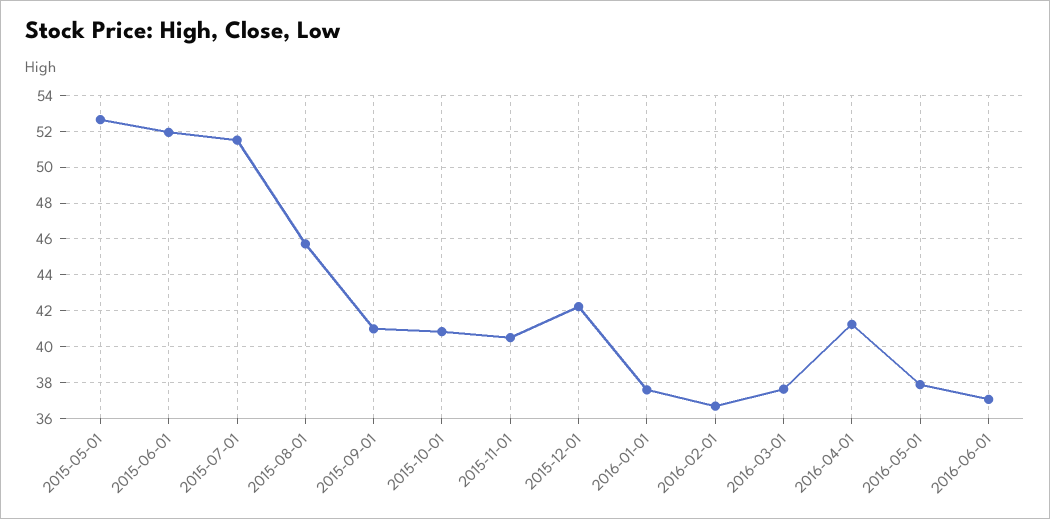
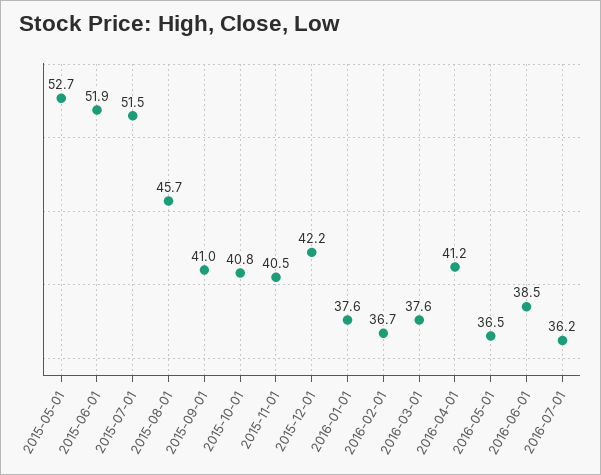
2016-05-01: 38 -> 36.5
2016-06-01: 37 -> 38.5
2016-07-01: none -> 36.2

